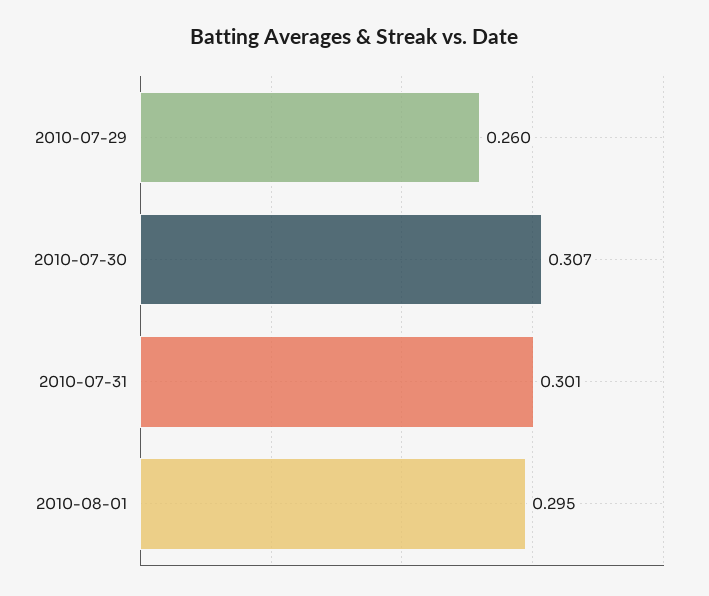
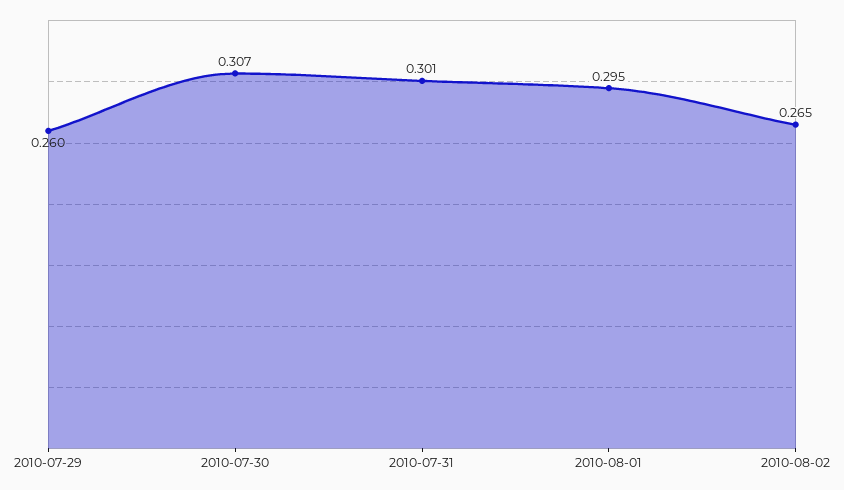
2010-08-02: none -> 0.265

